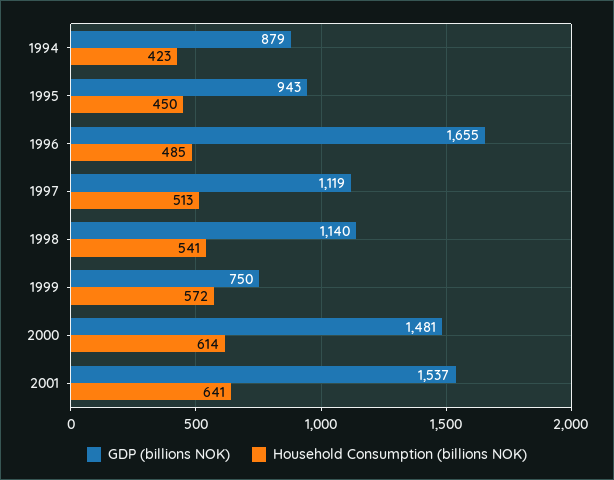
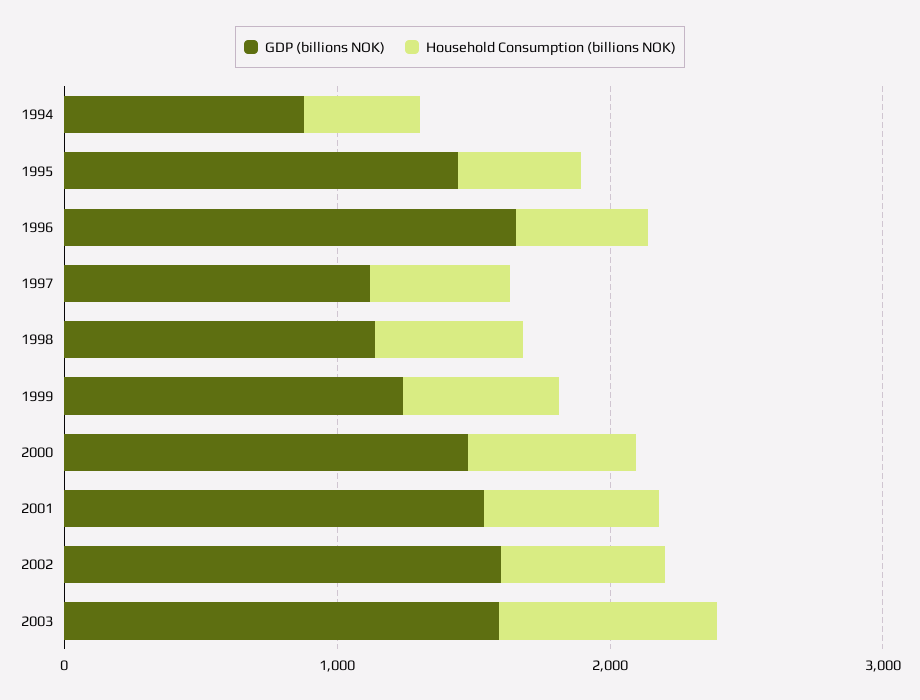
GDP (billions NOK), 1995: 943 -> 1400
GDP (billions NOK), 1999: 750 -> 1200
GDP (billions NOK), 2002: none -> 1600
Household Consumption (billions NOK), 2002: none -> 600
GDP (billions NOK), 2003: none -> 1600
Household Consumption (billions NOK), 2003: none -> 800

